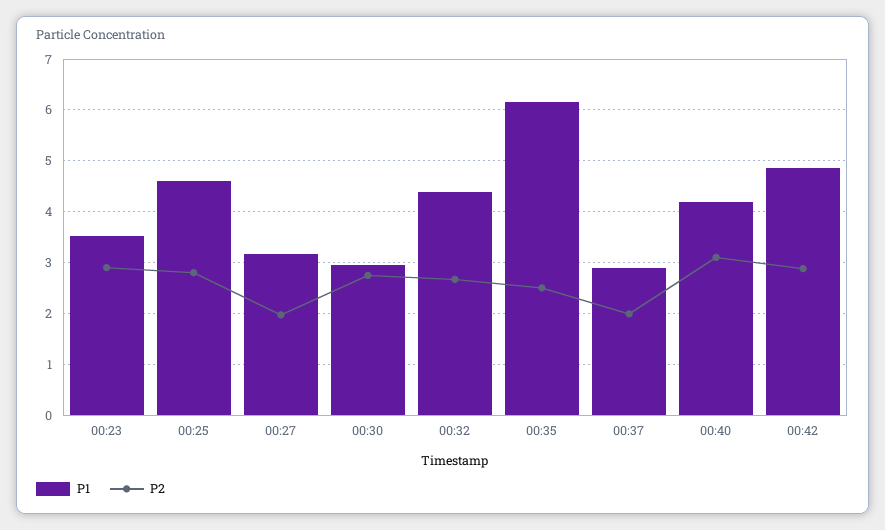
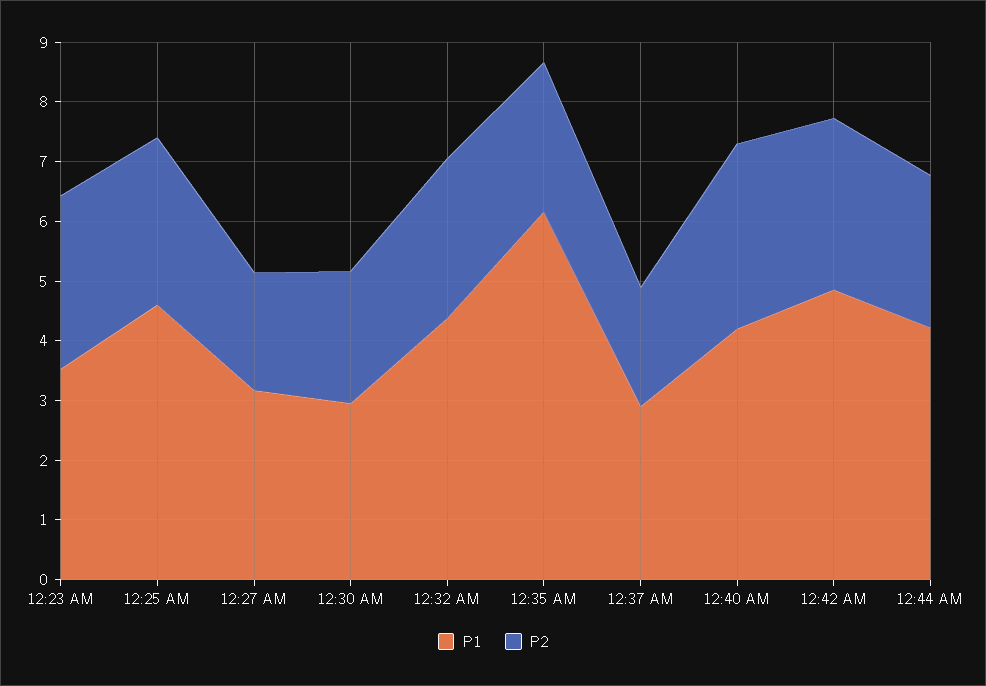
P2, 00:30: 2.8 -> 2.2
P1, 12:44 AM: none -> 4.2
P2, 12:44 AM: none -> 2.6

